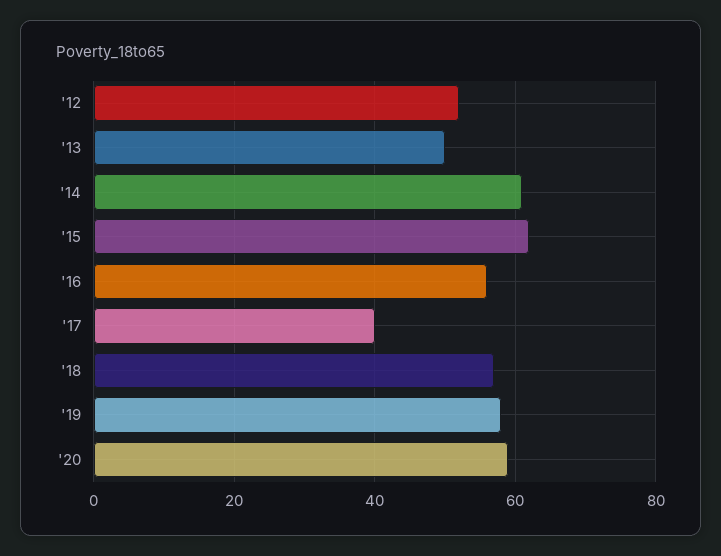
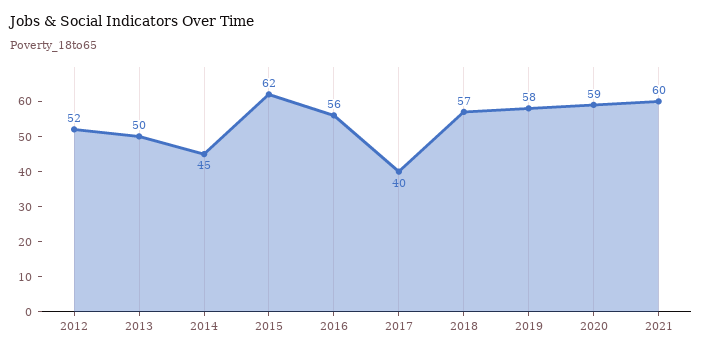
'14: 60 -> 45
2021: none -> 60

